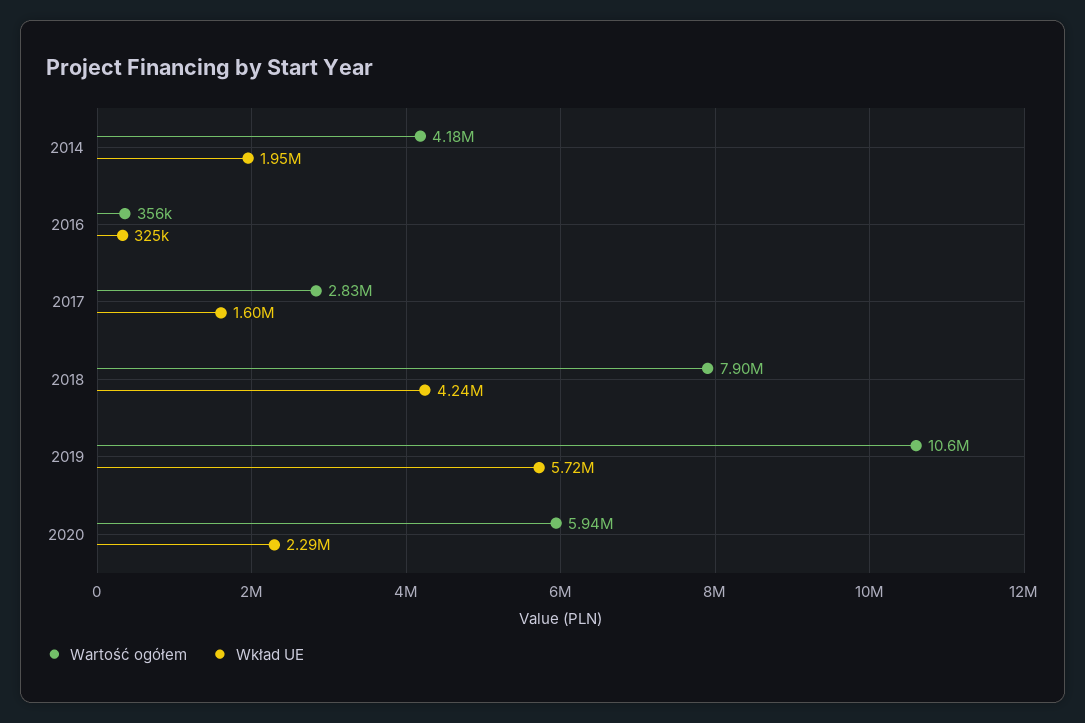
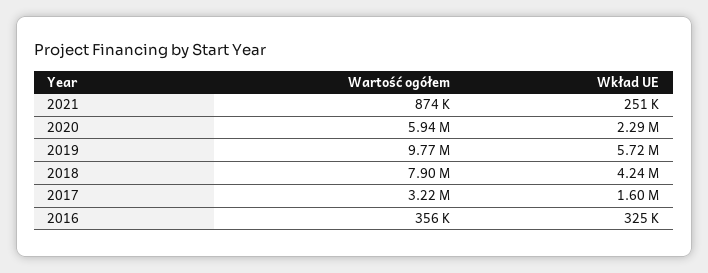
Wartość ogółem, 2014: 4180000 -> none
Wkład UE, 2014: 1950000 -> none
Wartość ogółem, 2017: 2830000 -> 3220000
Wartość ogółem, 2019: 10600000 -> 9770000
Wartość ogółem, 2021: none -> 874000
Wkład UE, 2021: none -> 251000

